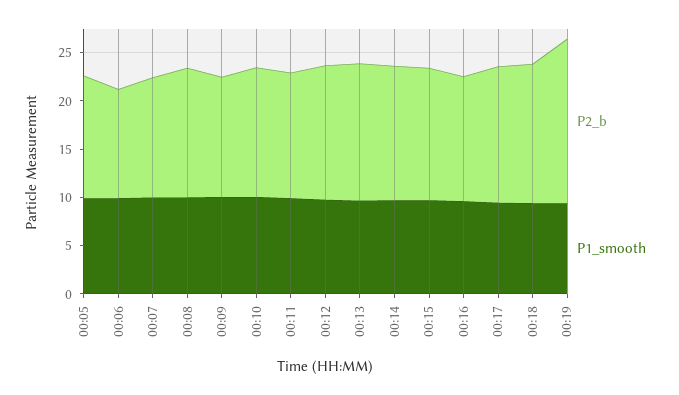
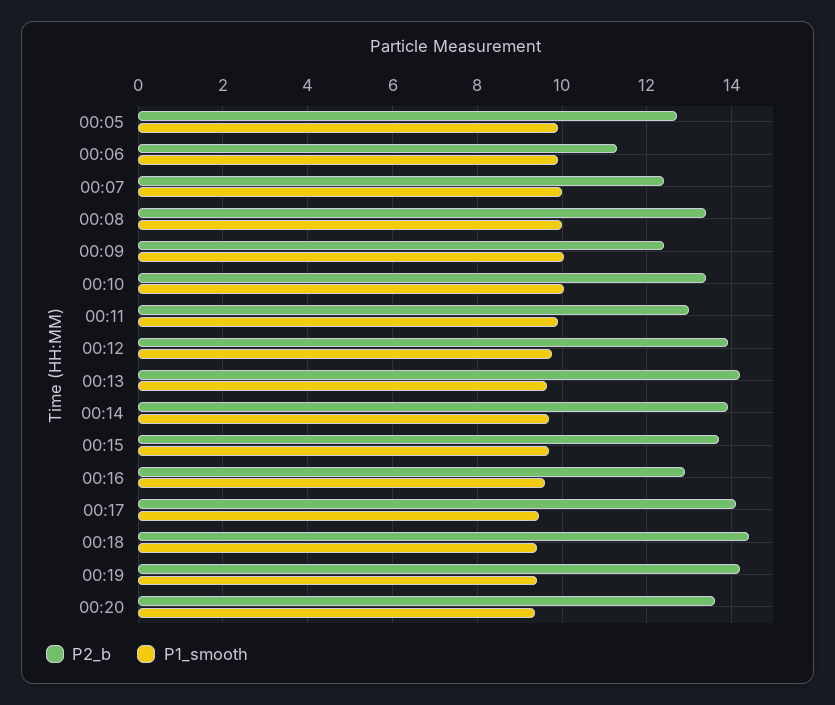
P2_b, 00:19: 17 -> 14.2
P2_b, 00:20: none -> 13.6
P1_smooth, 00:20: none -> 9.4

